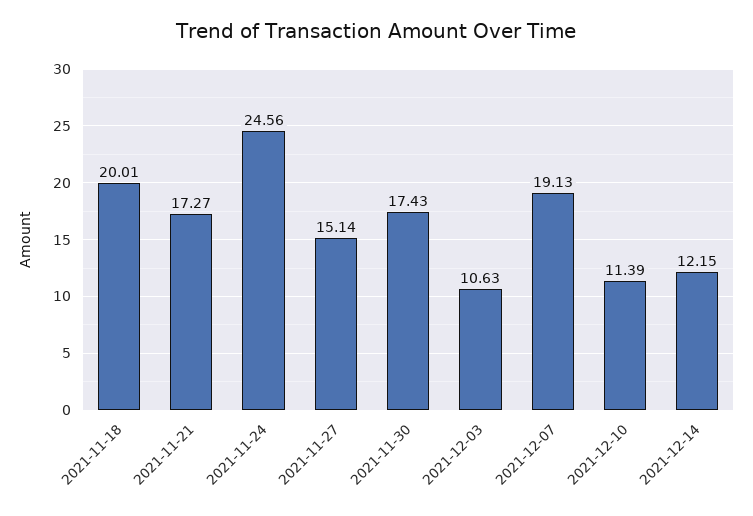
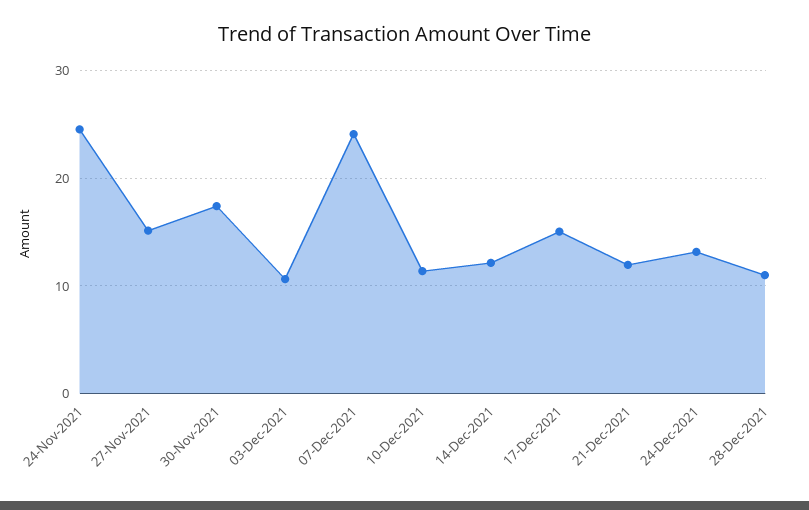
2021-11-18: 20.01 -> none
2021-11-21: 17.27 -> none
2021-12-07: 19.13 -> 24
17-Dec-2021: none -> 15
21-Dec-2021: none -> 12
24-Dec-2021: none -> 13
28-Dec-2021: none -> 11

